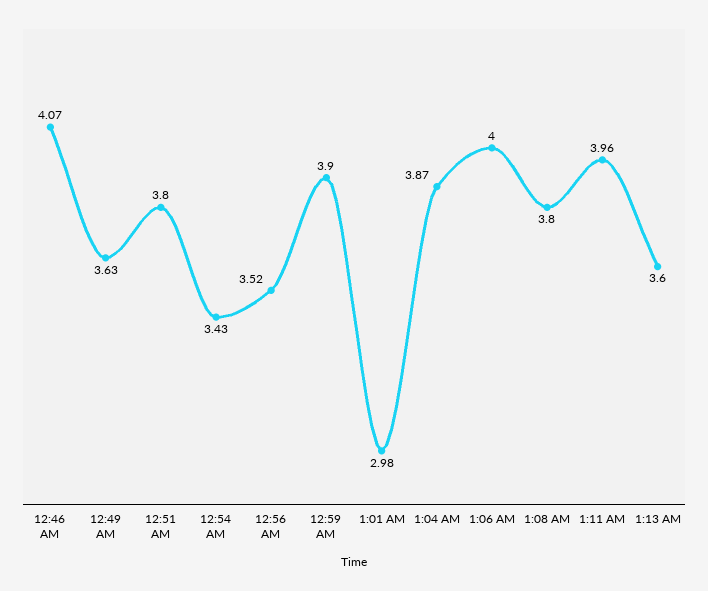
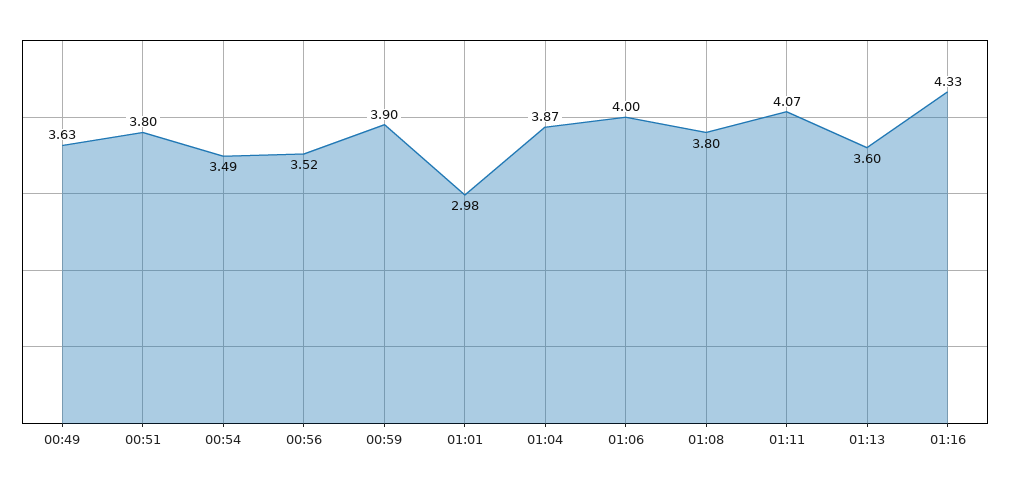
12:46 AM: 4.07 -> none
12:54 AM: 3.43 -> 3.49
1:11 AM: 3.96 -> 4.07
01:16: none -> 4.33

